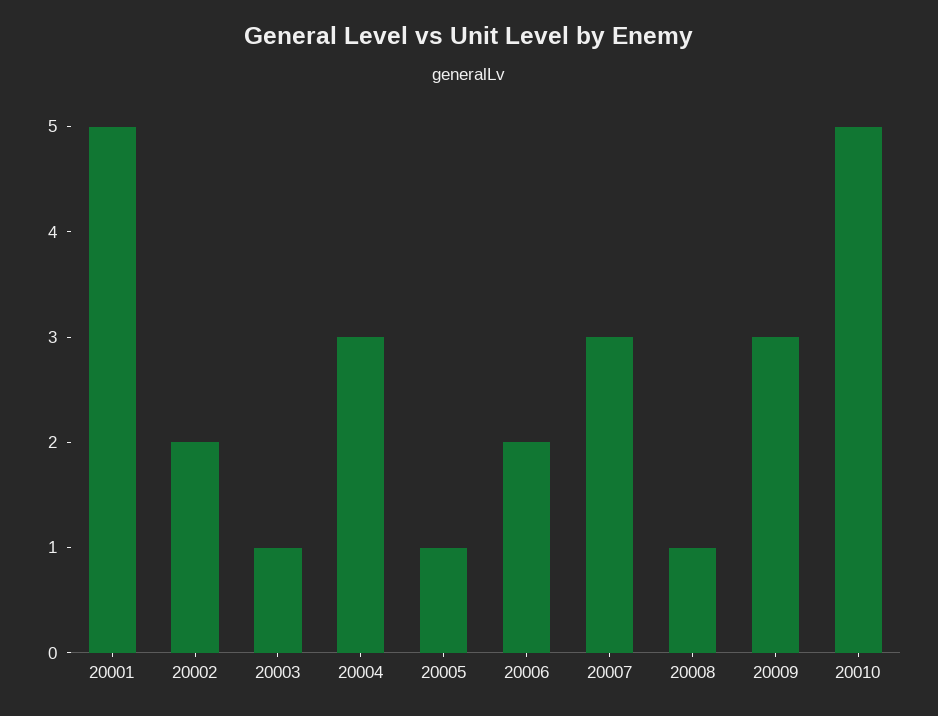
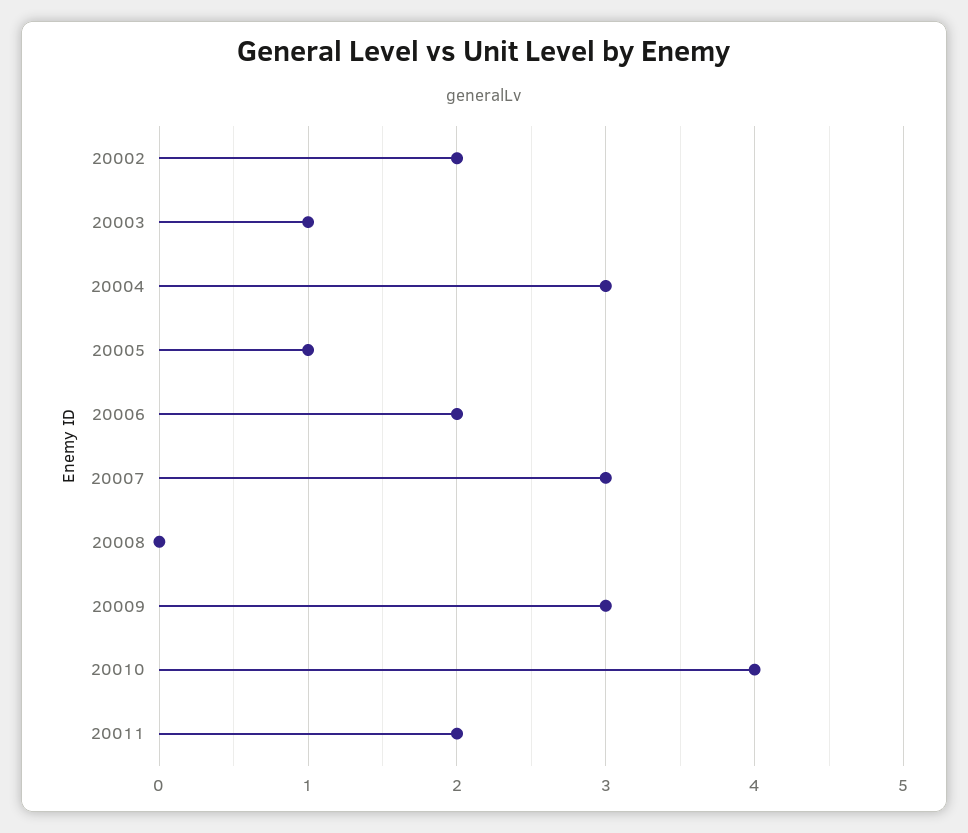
20001: 5 -> none
20008: 1 -> 0
20010: 5 -> 4
20011: none -> 2

